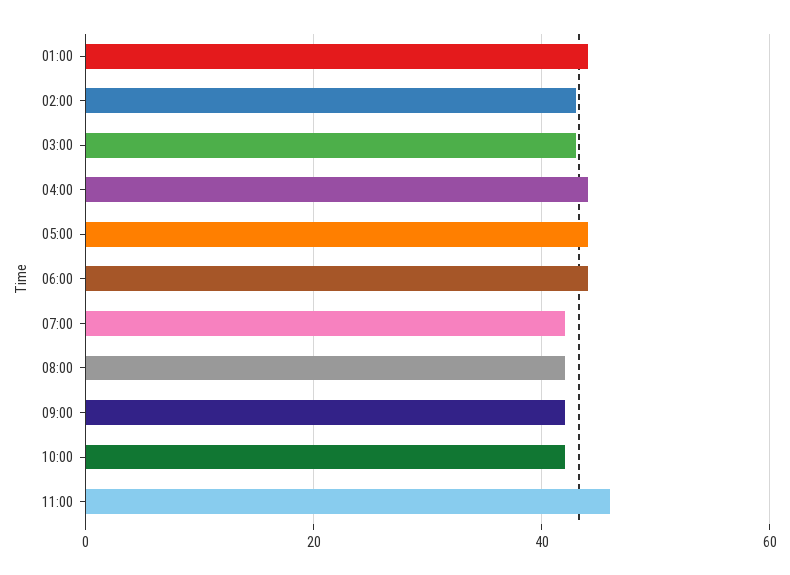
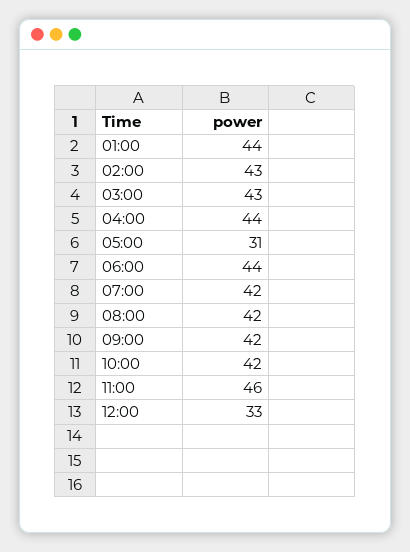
05:00: 45 -> 31
12:00: none -> 33

